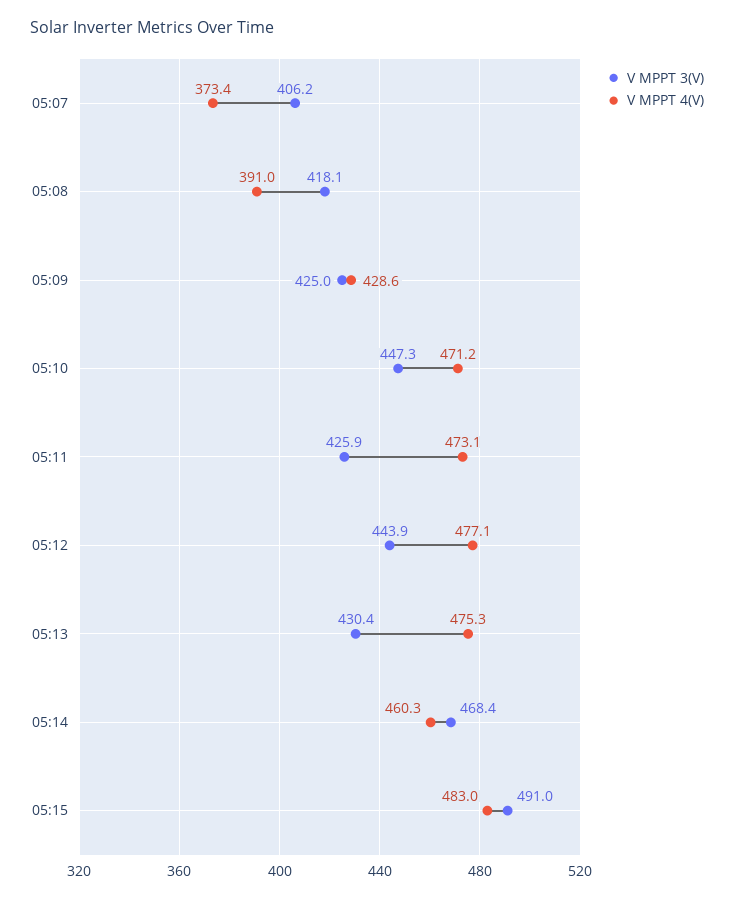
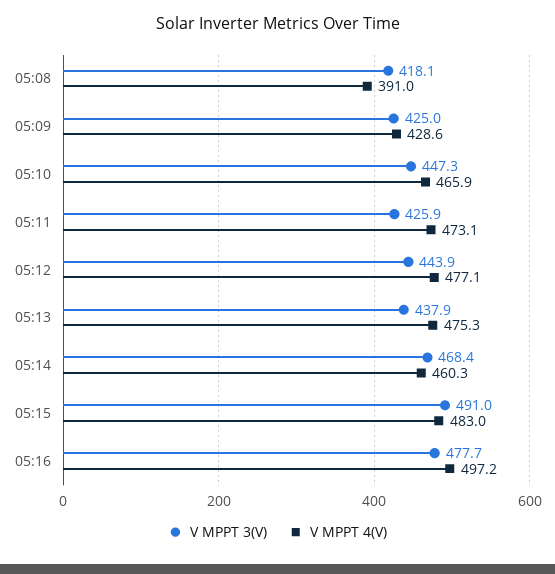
V MPPT 3(V), 05:07: 406.2 -> none
V MPPT 4(V), 05:07: 373.4 -> none
V MPPT 4(V), 05:10: 471.2 -> 465.9
V MPPT 3(V), 05:13: 430.4 -> 437.9
V MPPT 3(V), 05:16: none -> 477.7
V MPPT 4(V), 05:16: none -> 497.2

